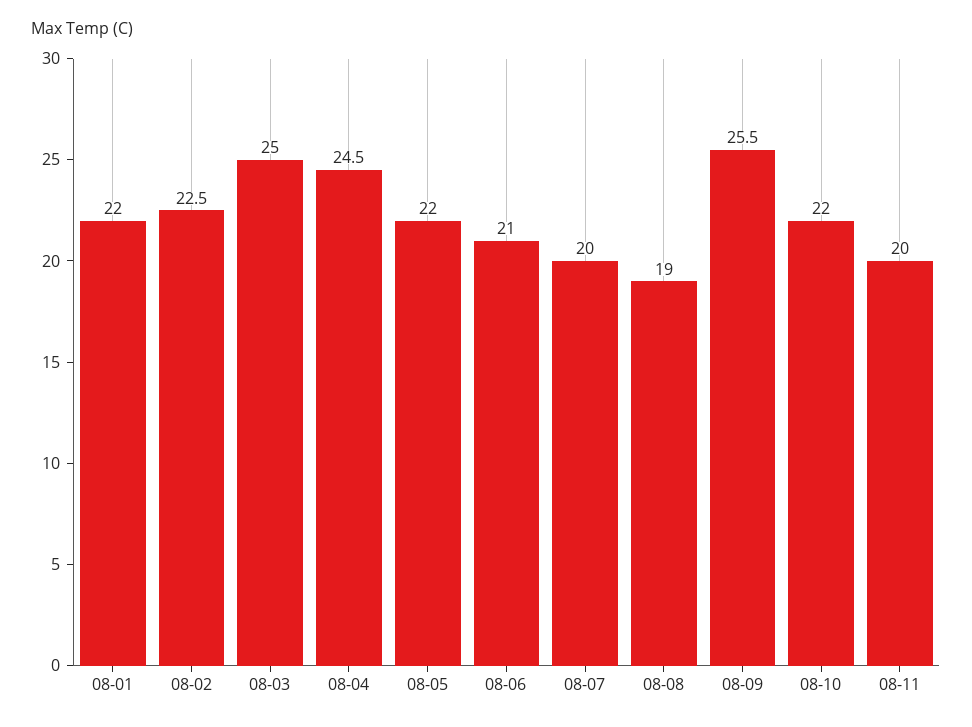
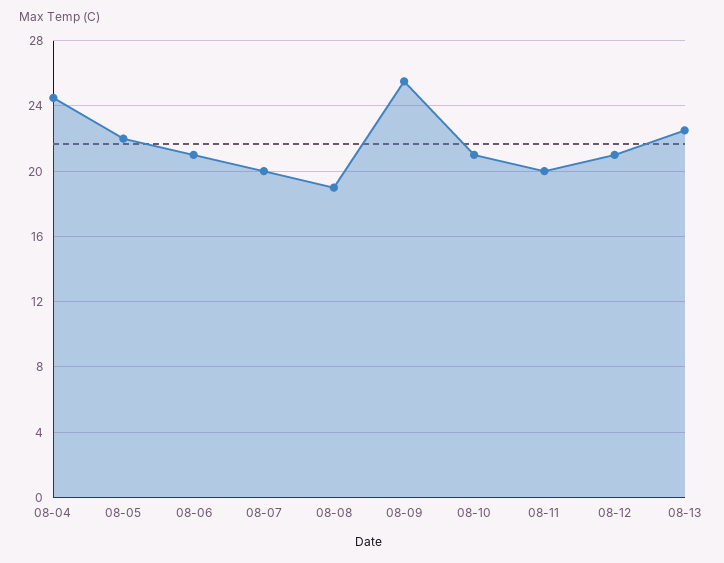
08-01: 22 -> none
08-02: 22.5 -> none
08-03: 25 -> none
08-10: 22 -> 21
08-12: none -> 21
08-13: none -> 22.5

